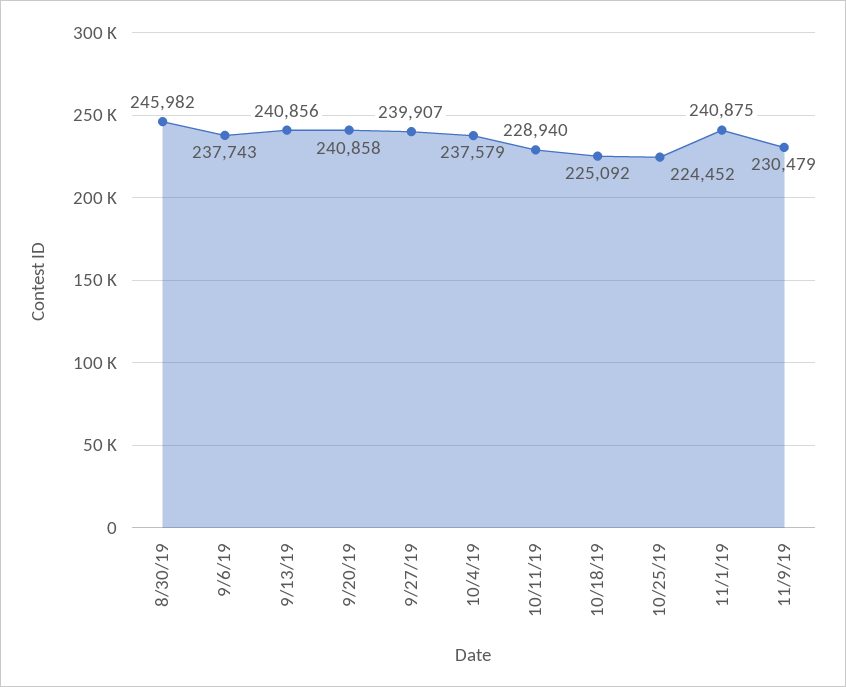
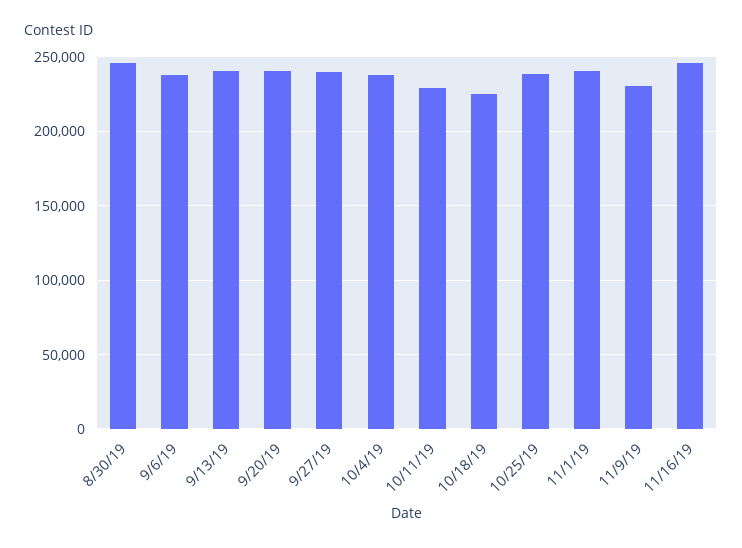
10/25/19: 224452 -> 240000
11/16/19: none -> 245000

